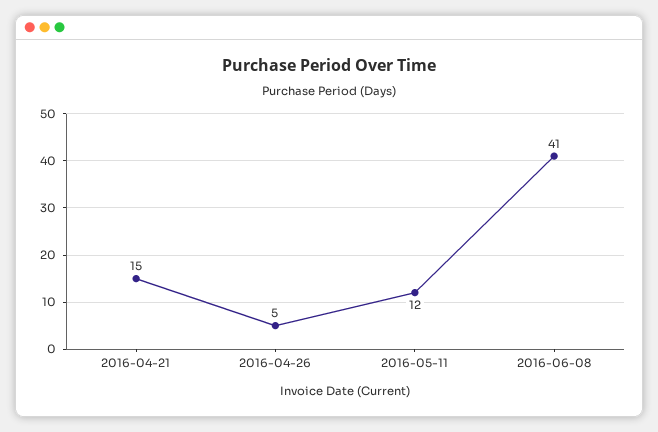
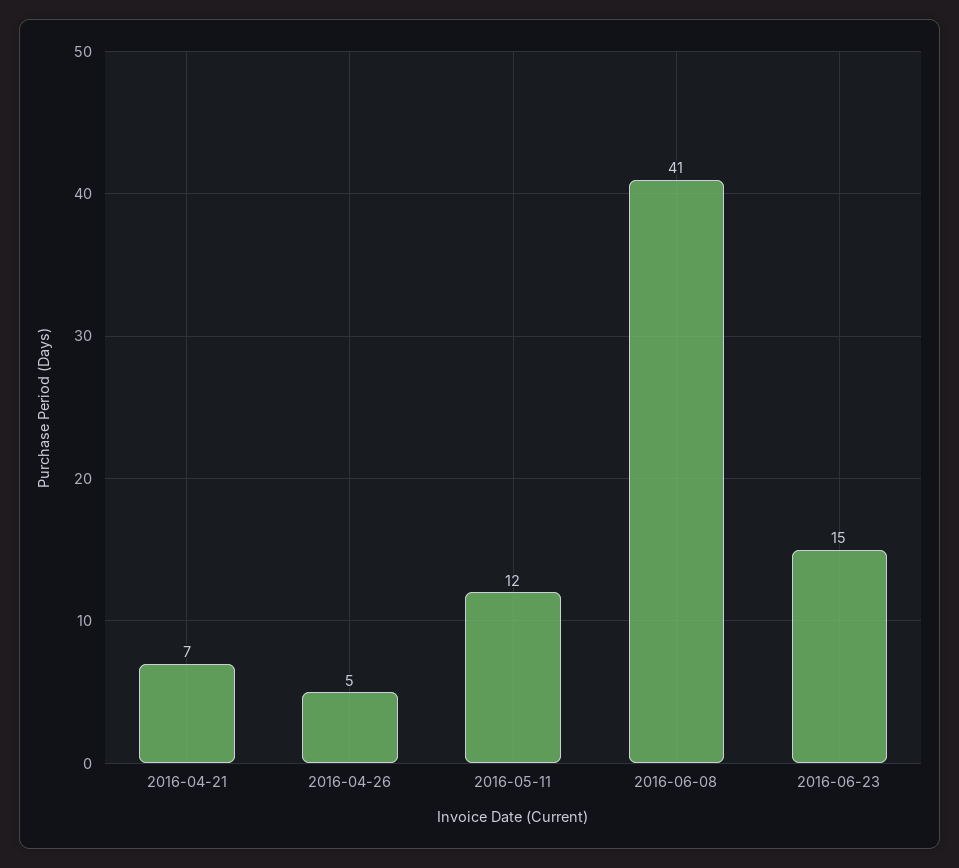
2016-04-21: 15 -> 7
2016-06-23: none -> 15

